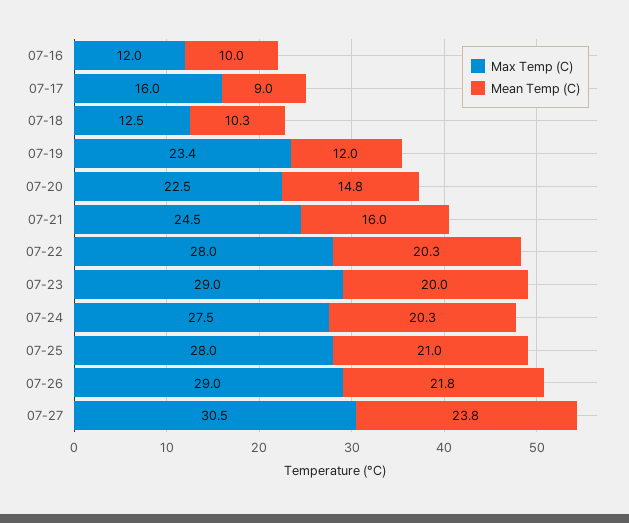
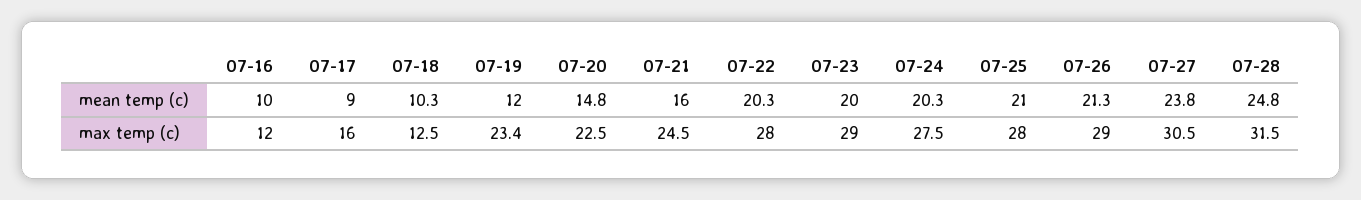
Mean Temp (C), 07-26: 21.8 -> 21.3
Mean Temp (C), 07-28: none -> 24.8
Max Temp (C), 07-28: none -> 31.5

